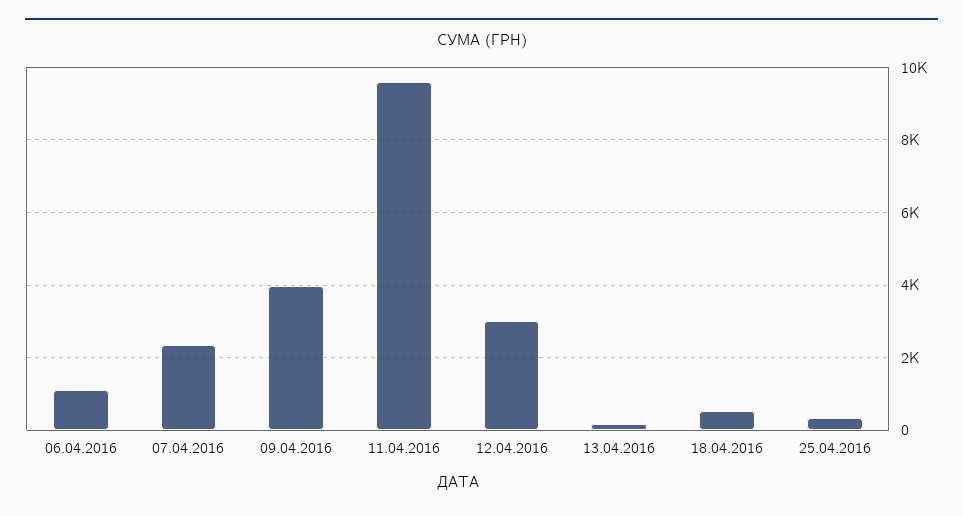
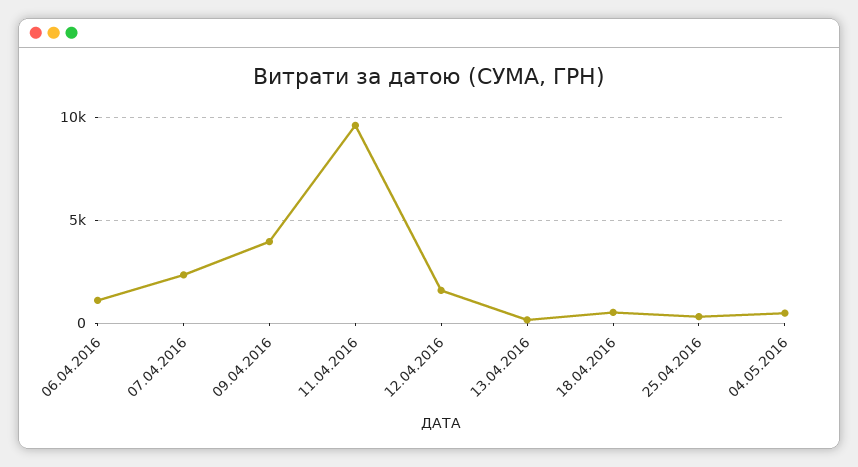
12.04.2016: 3000 -> 1500
04.05.2016: none -> 500

